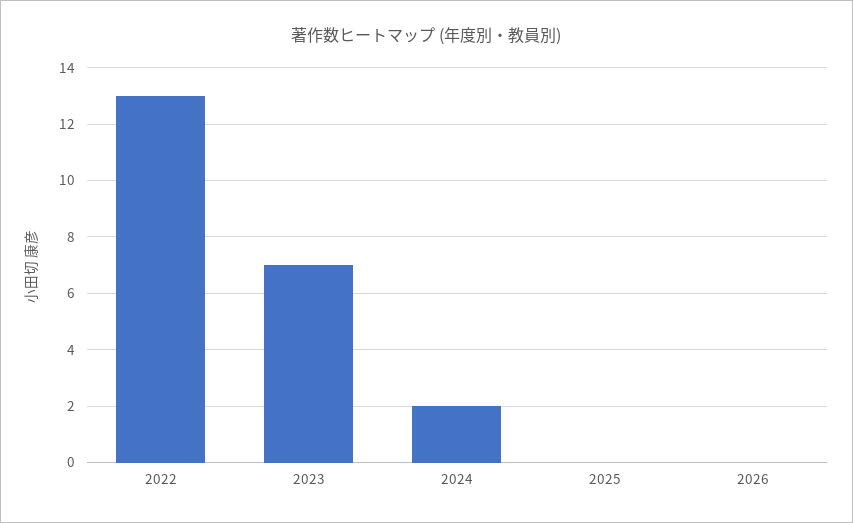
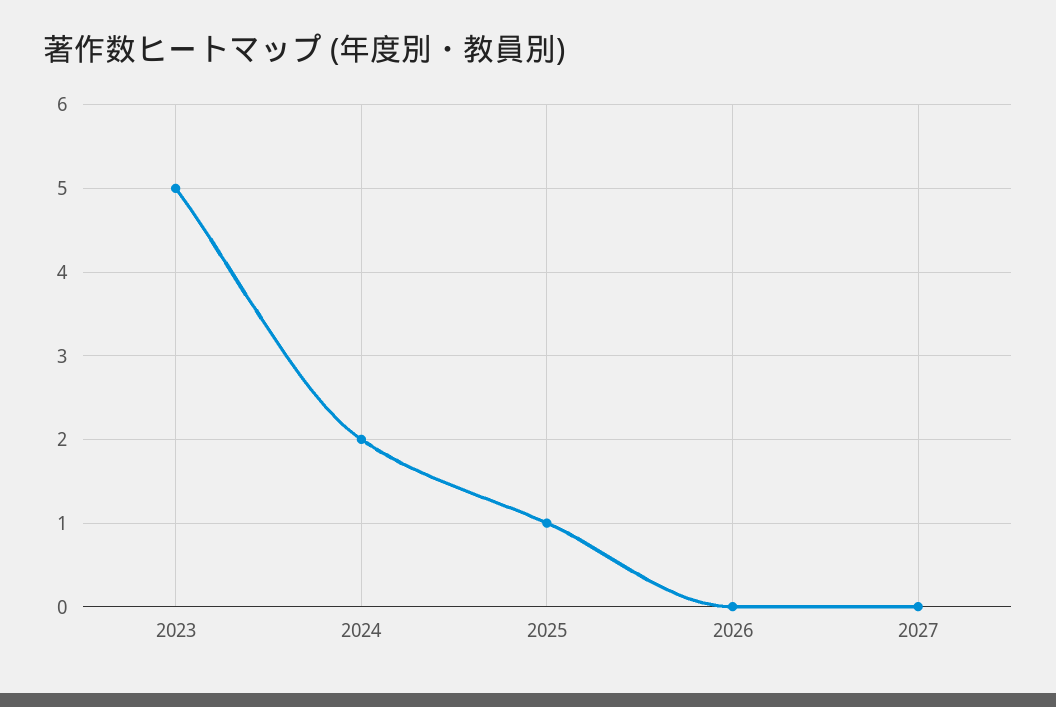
2022: 13 -> none
2023: 7 -> 5
2025: 0 -> 1
2027: none -> 0

